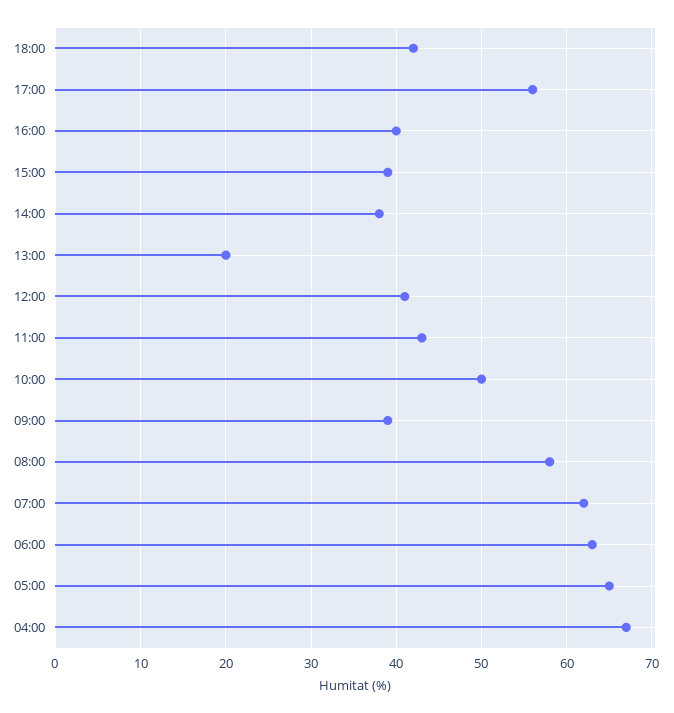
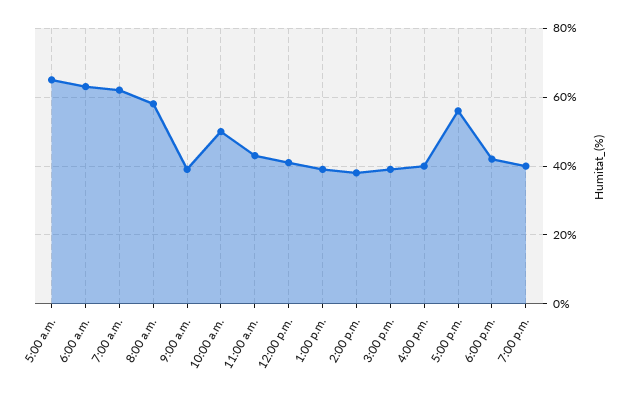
13:00: 20 -> 40
04:00: 67 -> none
7:00 p.m.: none -> 40

